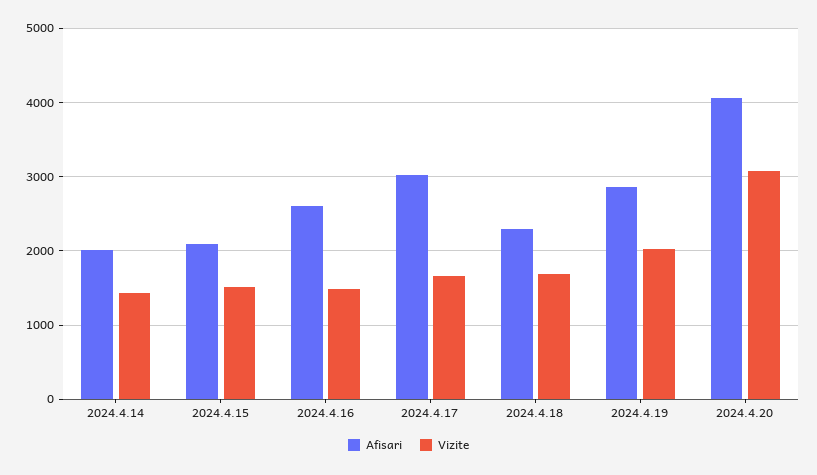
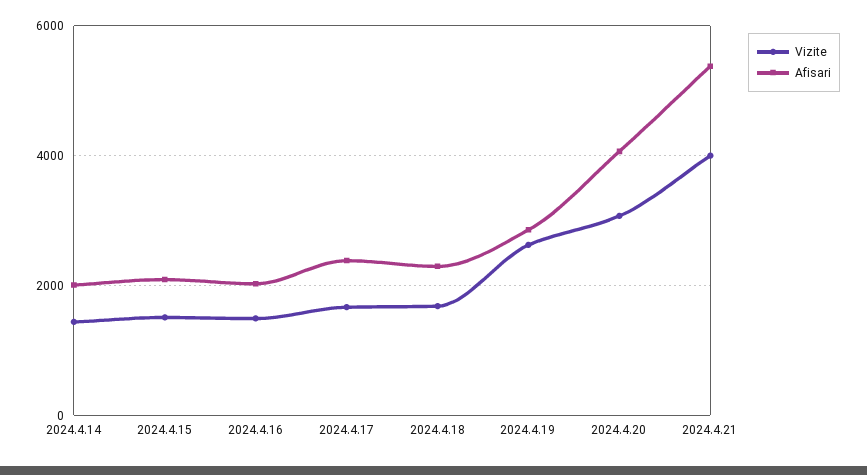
Afisari, 2024.4.16: 2600 -> 2000
Afisari, 2024.4.17: 3000 -> 2400
Vizite, 2024.4.19: 2000 -> 2600
Vizite, 2024.4.21: none -> 4000
Afisari, 2024.4.21: none -> 5400

